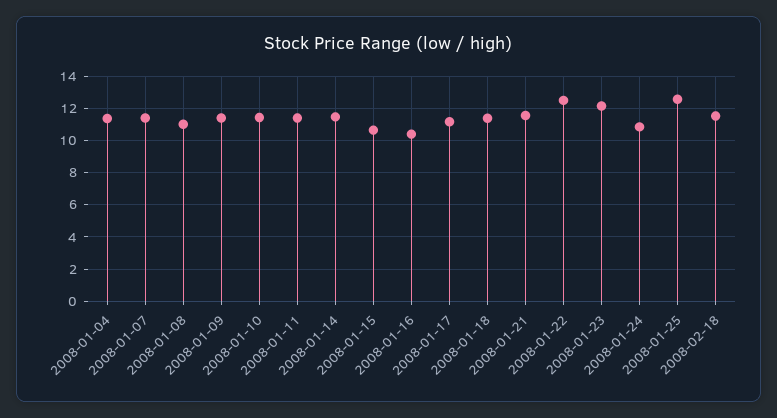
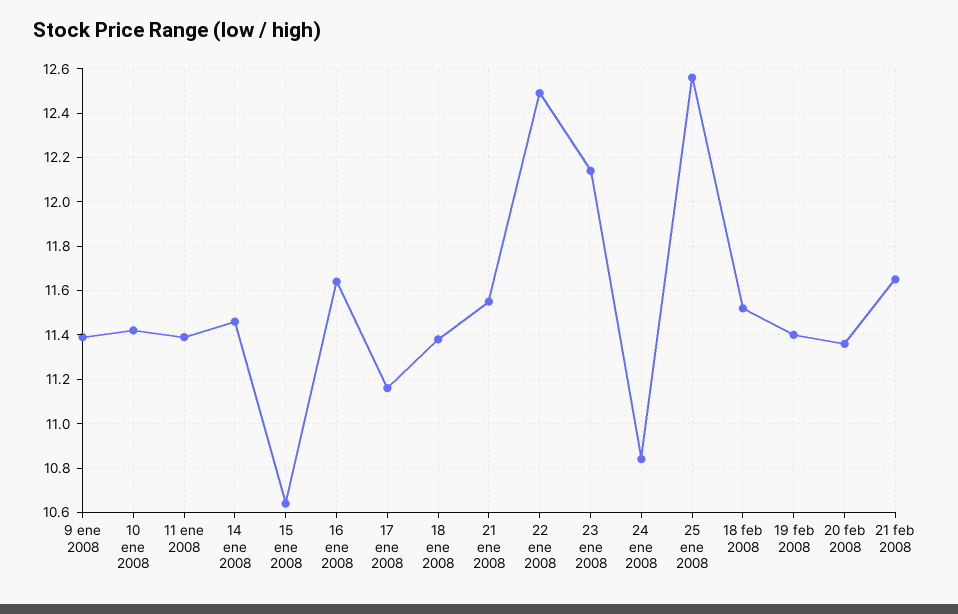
2008-01-04: 11.5 -> none
2008-01-07: 11.5 -> none
2008-01-08: 11 -> none
2008-01-16: 10.5 -> 11.65
19 feb 2008: none -> 11.4
20 feb 2008: none -> 11.35
21 feb 2008: none -> 11.65

